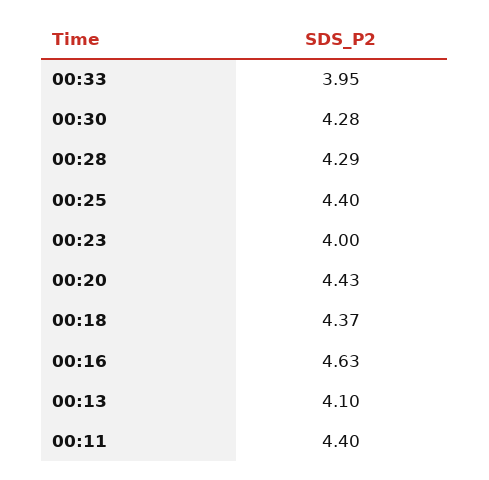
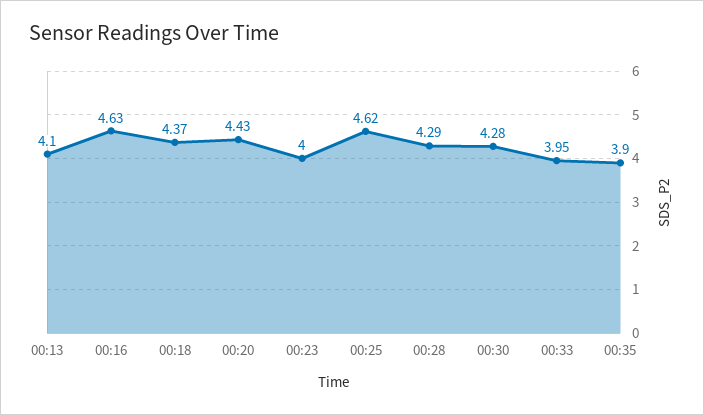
00:25: 4.4 -> 4.62
00:11: 4.4 -> none
00:35: none -> 3.9

